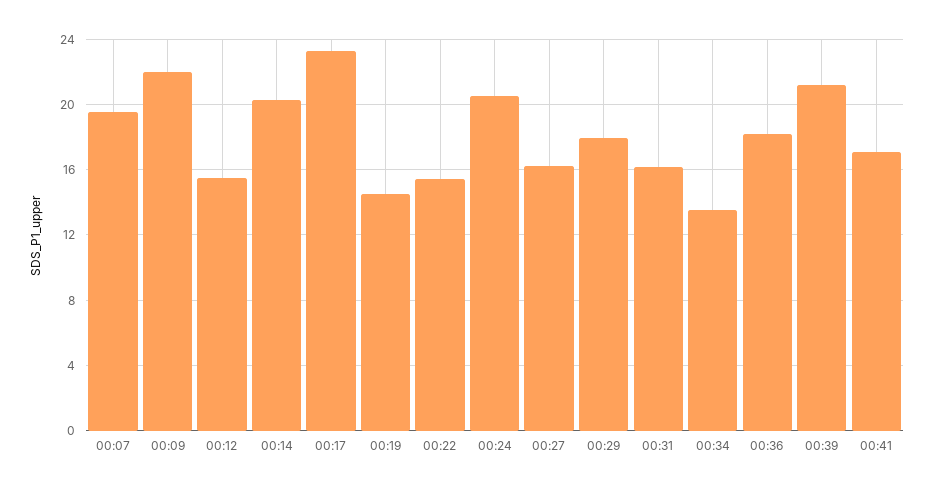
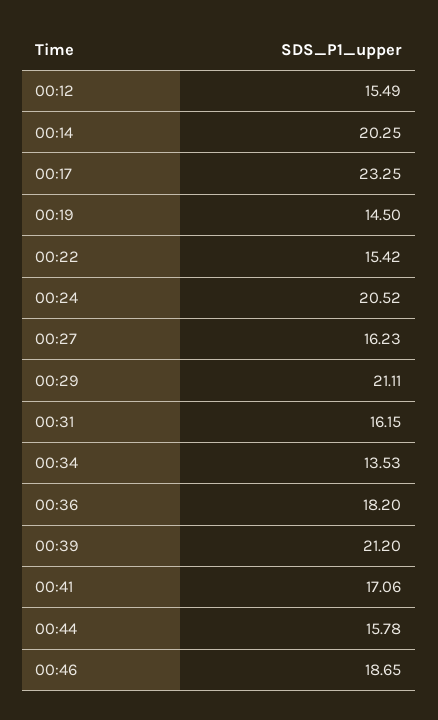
00:07: 19.5 -> none
00:09: 22 -> none
00:29: 18 -> 21.11
00:44: none -> 15.78
00:46: none -> 18.65

